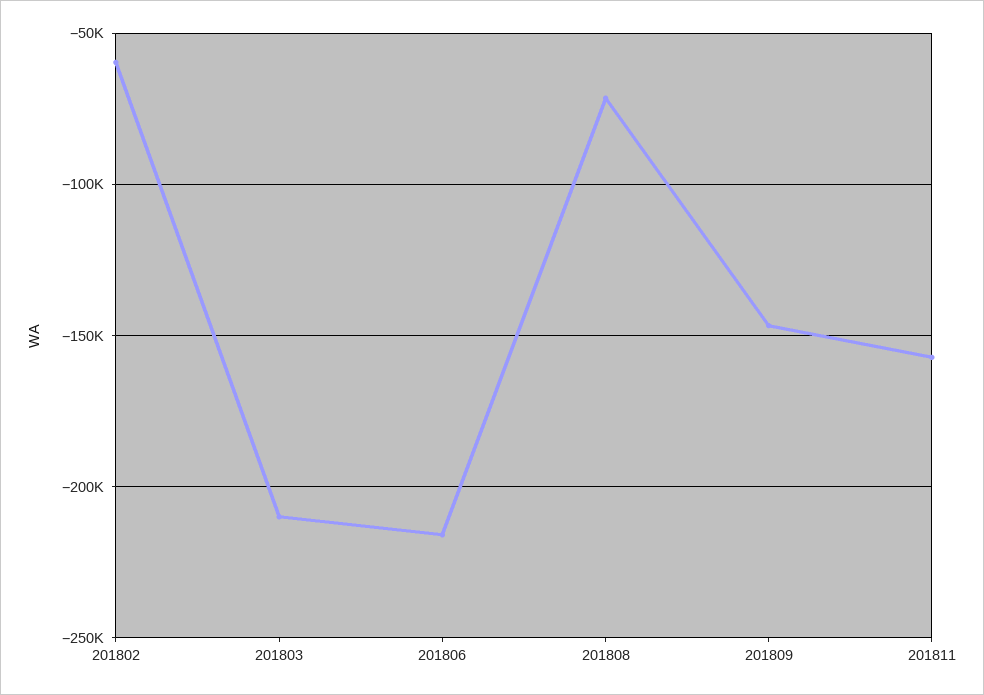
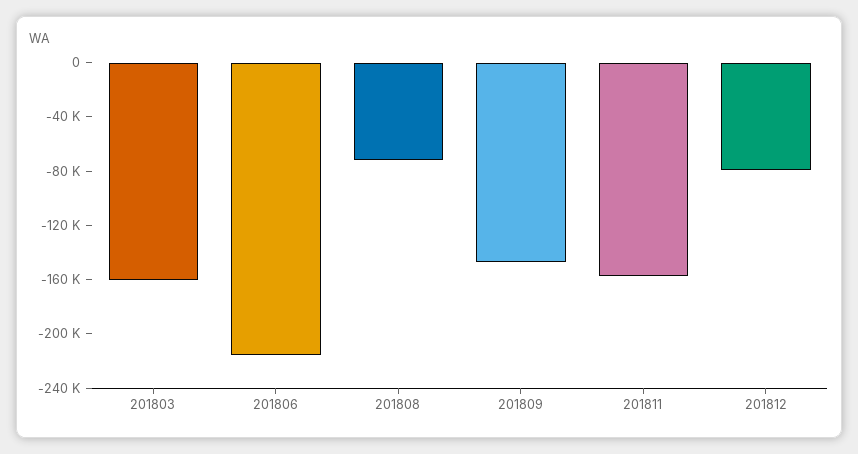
201802: -60000 -> none
201803: -210000 -> -160000
201812: none -> -80000

